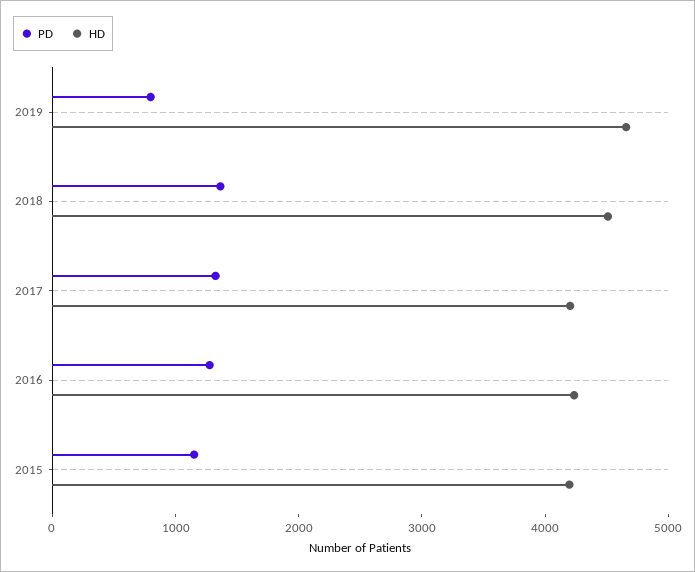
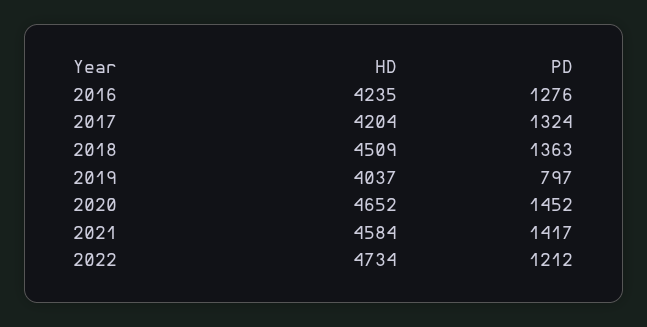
HD, 2019: 4600 -> 4037
PD, 2015: 1200 -> none
HD, 2015: 4200 -> none
HD, 2020: none -> 4652
PD, 2020: none -> 1452
HD, 2021: none -> 4584
PD, 2021: none -> 1417
HD, 2022: none -> 4734
PD, 2022: none -> 1212

